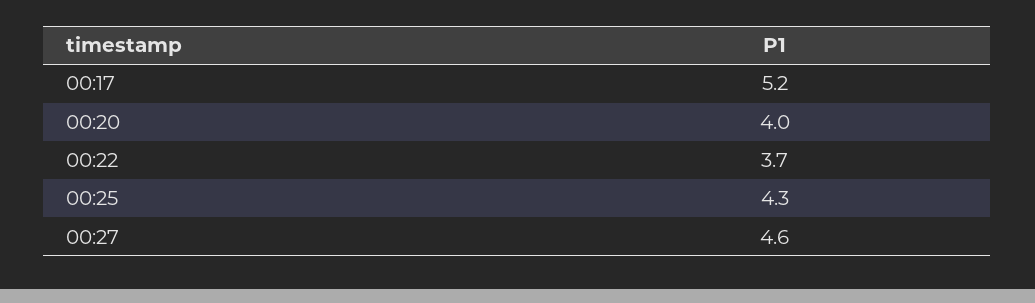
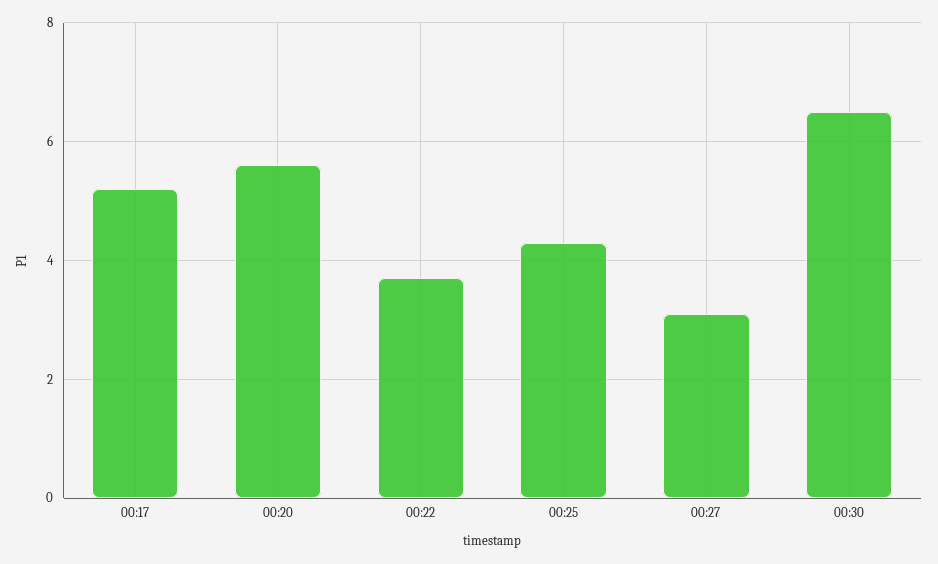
00:20: 4 -> 5.5
00:27: 4.6 -> 3
00:30: none -> 6.5

